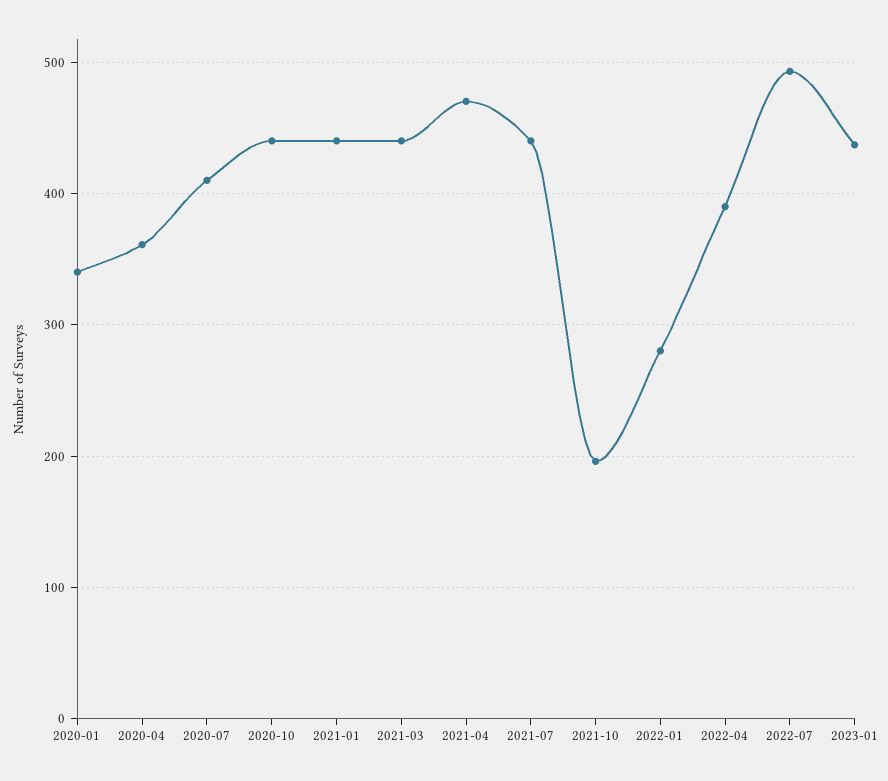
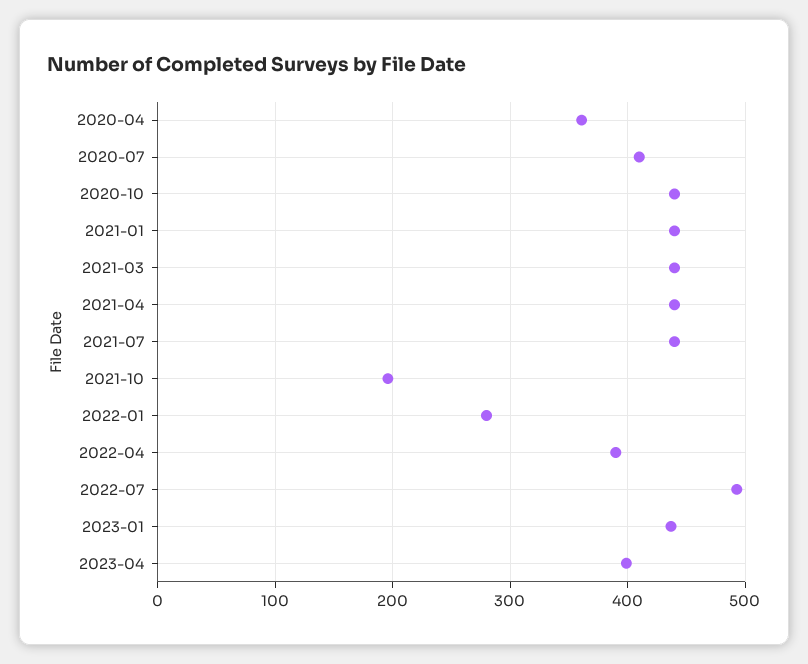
2020-01: 340 -> none
2021-04: 470 -> 440
2023-04: none -> 400

